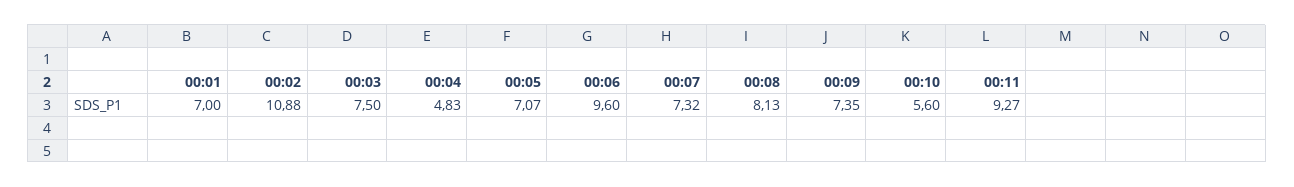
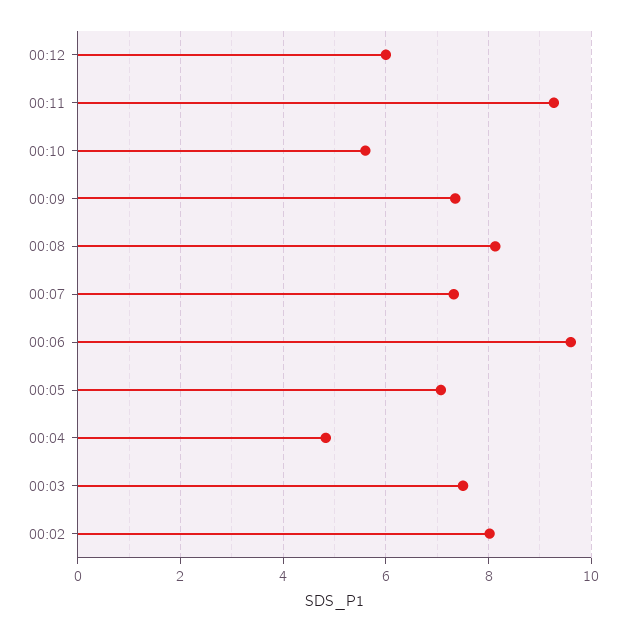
00:01: 7 -> none
00:02: 10.88 -> 8
00:12: none -> 6

